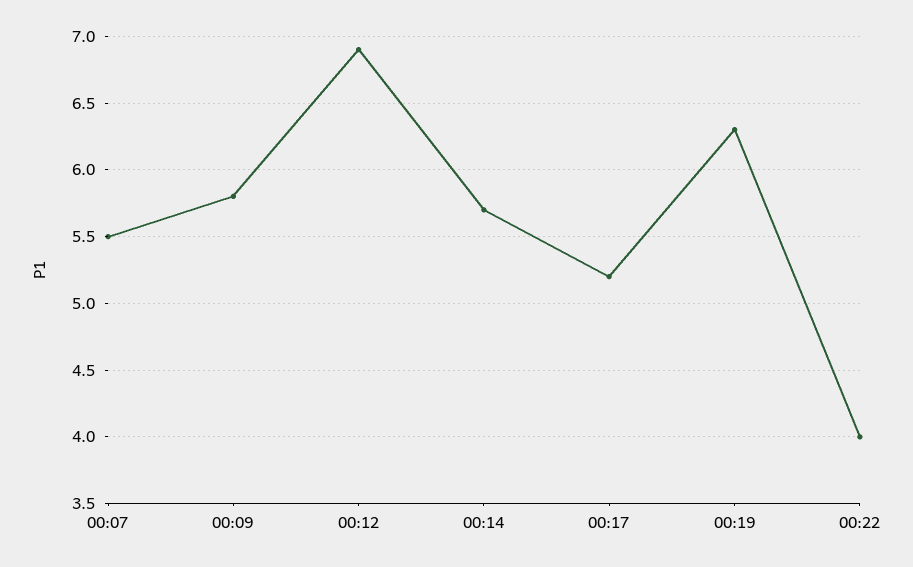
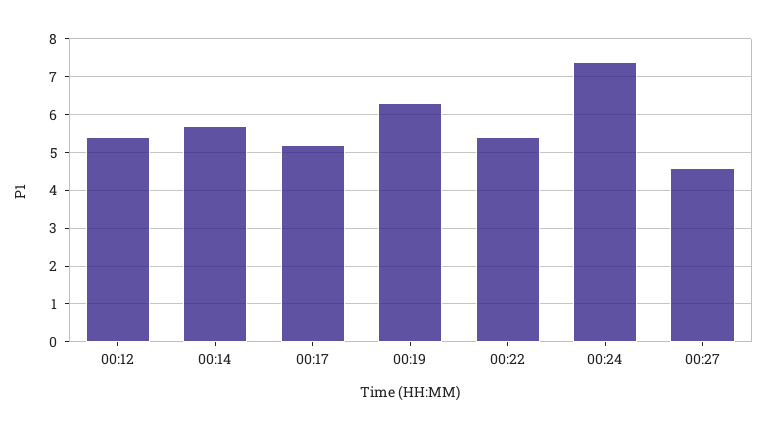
00:07: 5.5 -> none
00:09: 5.8 -> none
00:12: 6.9 -> 5.5
00:22: 4 -> 5.5
00:24: none -> 7.5
00:27: none -> 4.5

